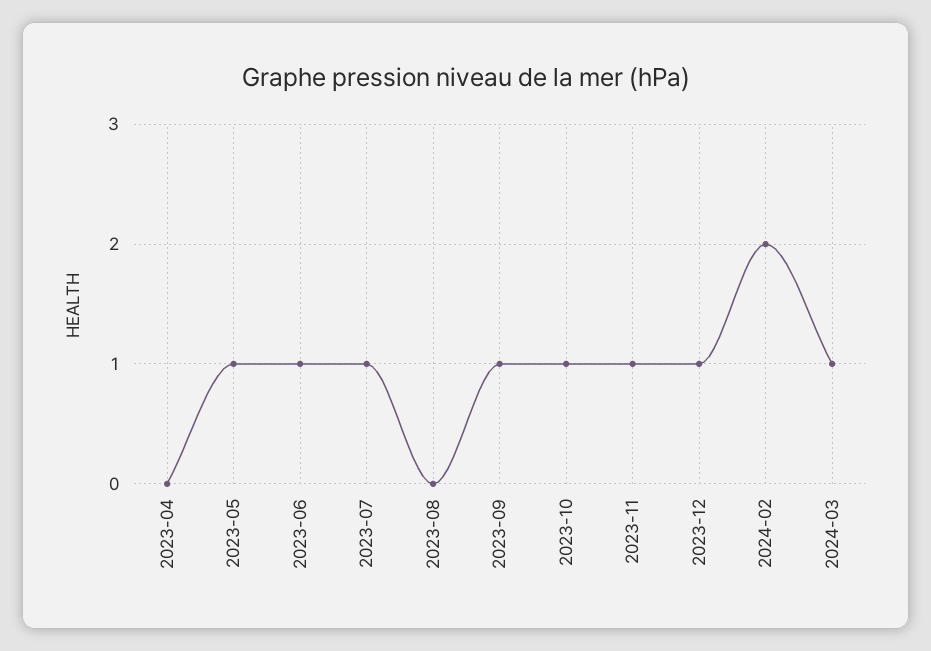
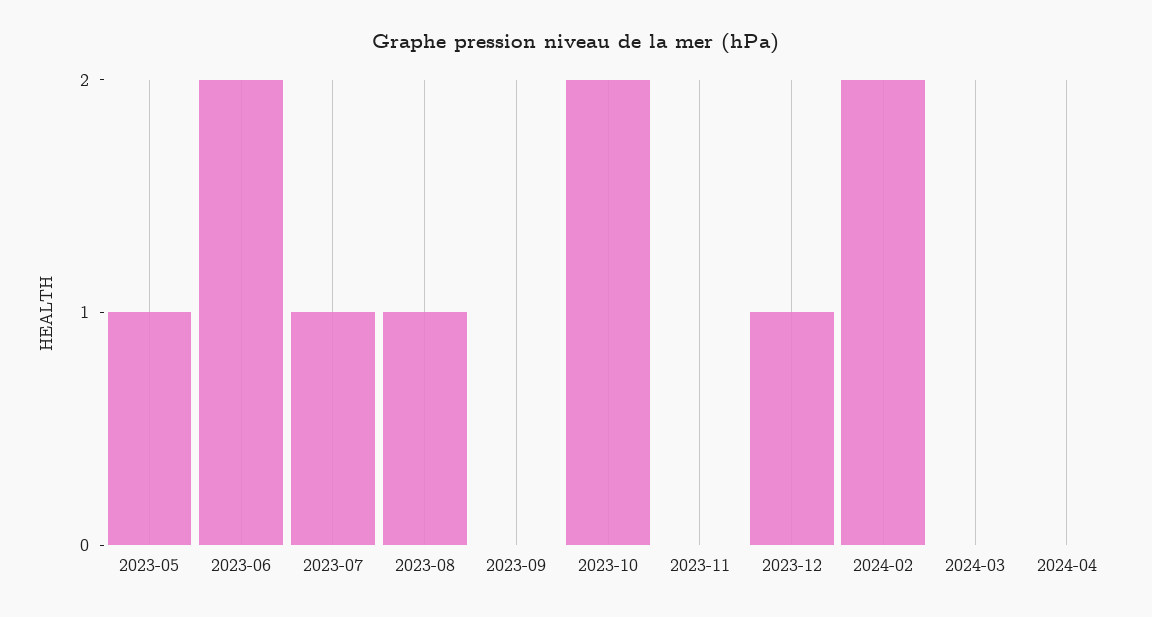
2023-04: 0 -> none
2023-06: 1 -> 2
2023-08: 0 -> 1
2023-09: 1 -> 0
2023-10: 1 -> 2
2023-11: 1 -> 0
2024-03: 1 -> 0
2024-04: none -> 0

